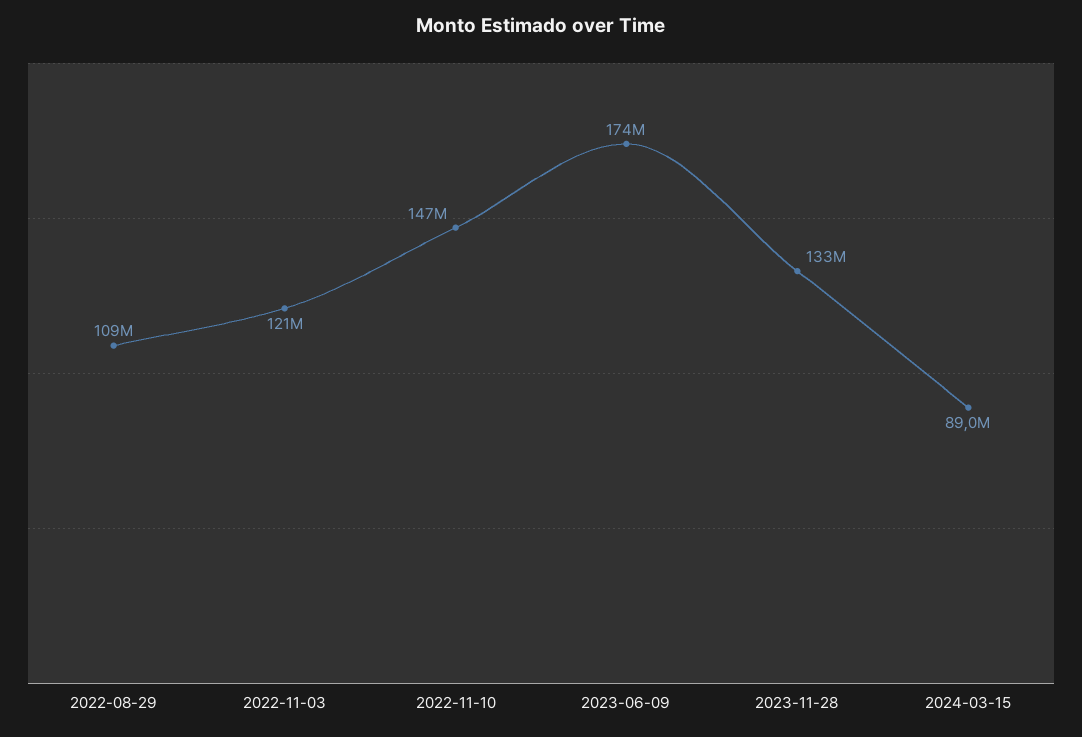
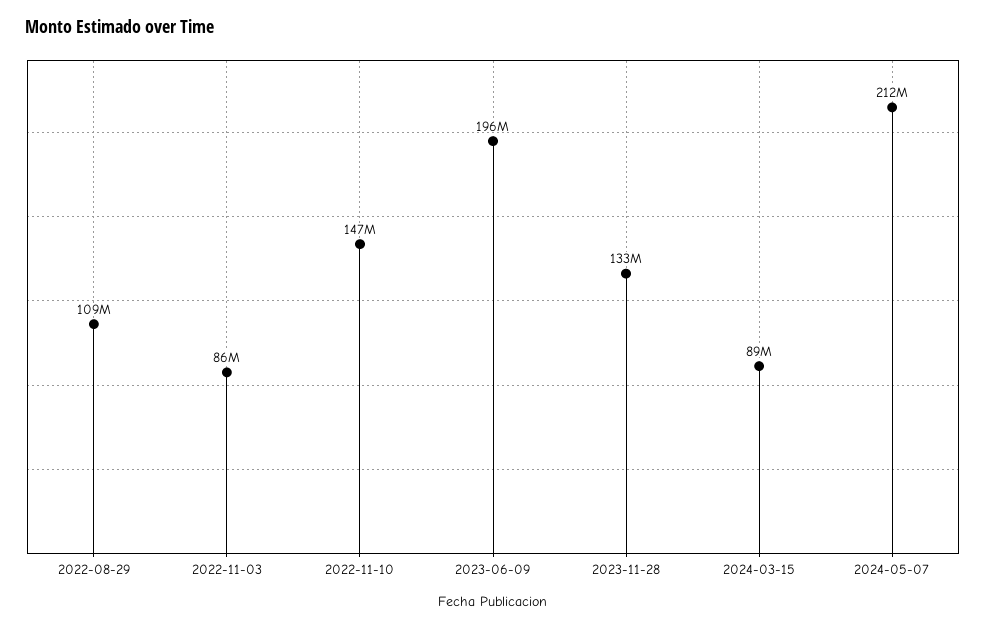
2022-11-03: 121000000 -> 86000000
2023-06-09: 174000000 -> 196000000
2024-05-07: none -> 212000000

